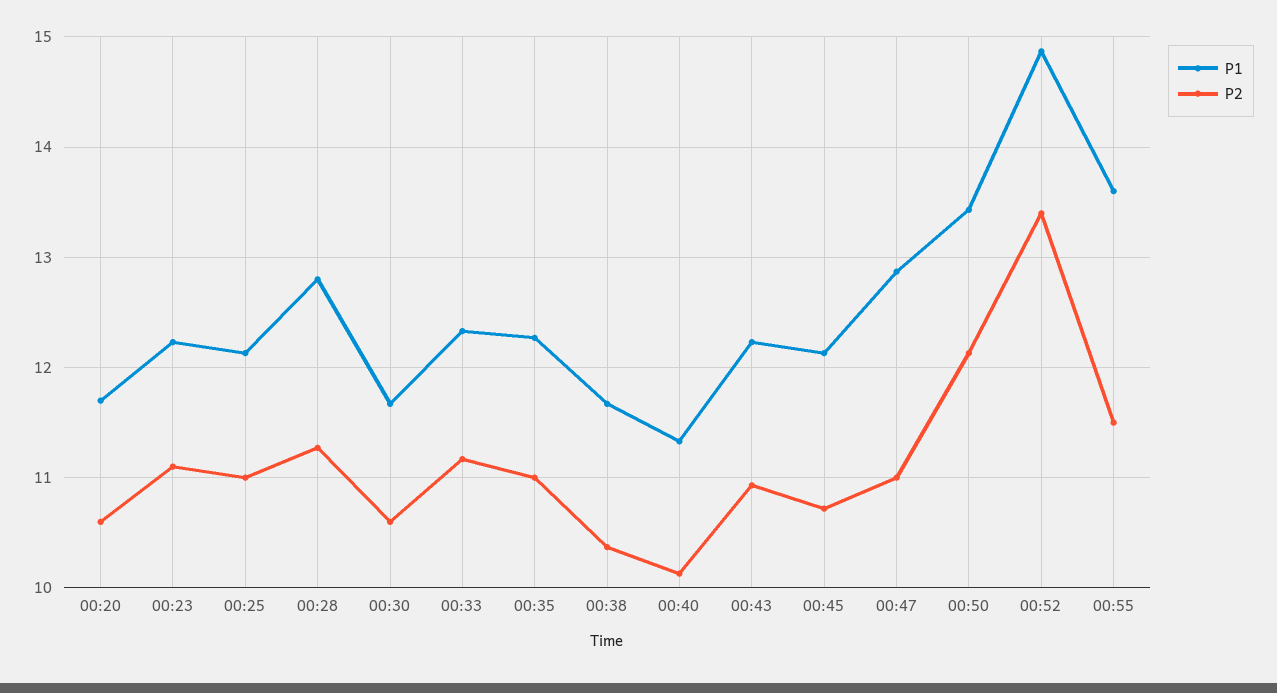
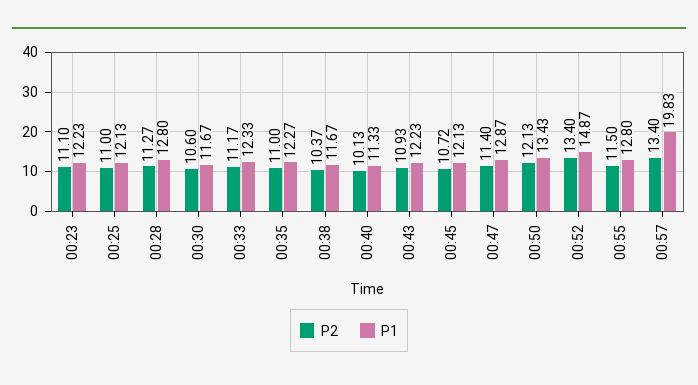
P1, 00:20: 11.7 -> none
P2, 00:20: 10.6 -> none
P2, 00:47: 11 -> 11.4
P1, 00:55: 13.6 -> 12.8
P2, 00:57: none -> 13.4
P1, 00:57: none -> 19.83

